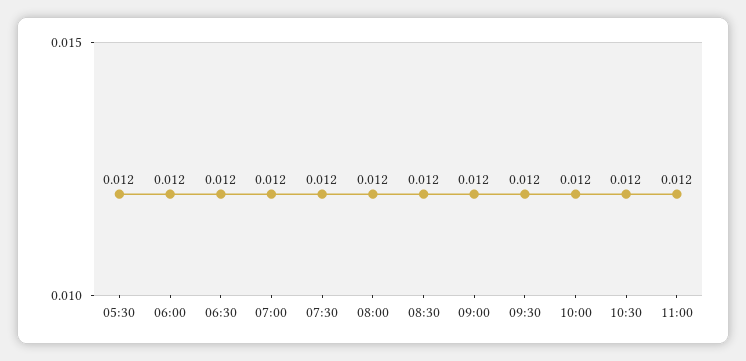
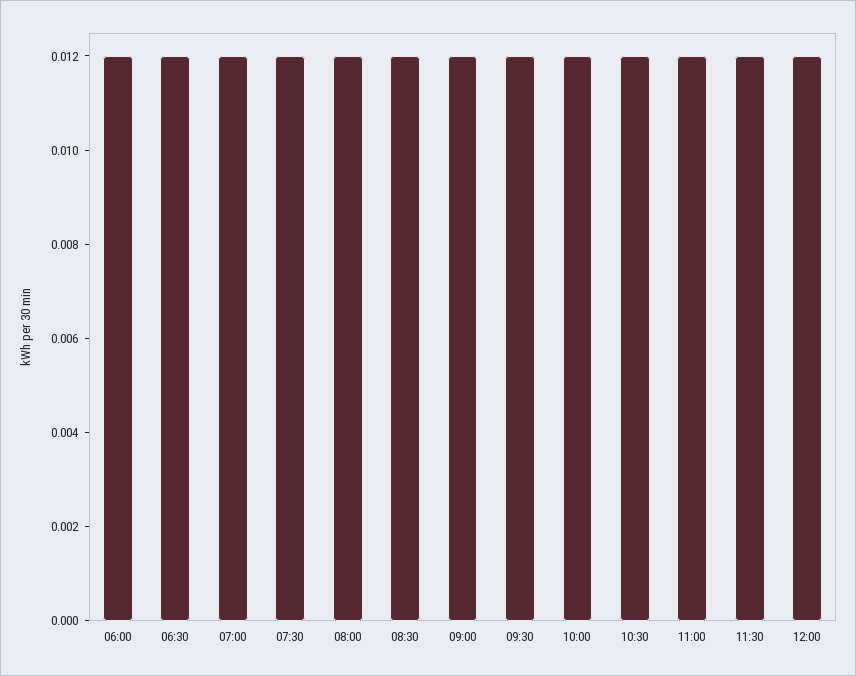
05:30: 0.012 -> none
11:30: none -> 0.012
12:00: none -> 0.012

